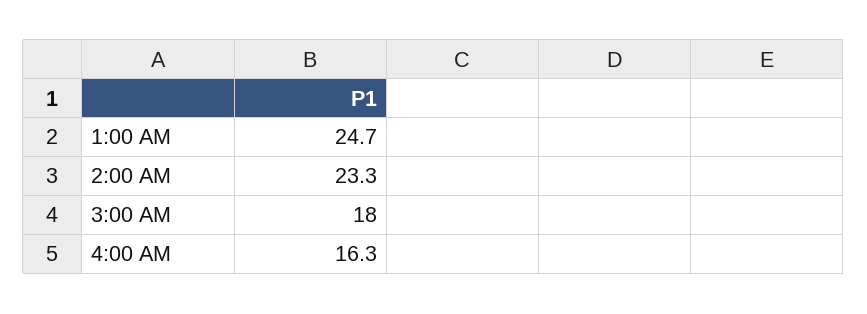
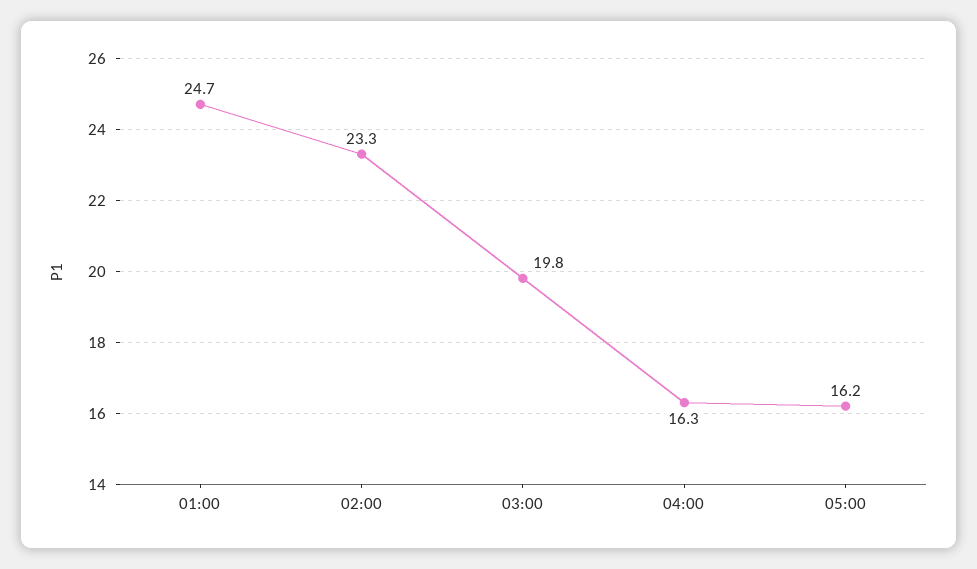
3:00 AM: 18 -> 19.8
05:00: none -> 16.2

